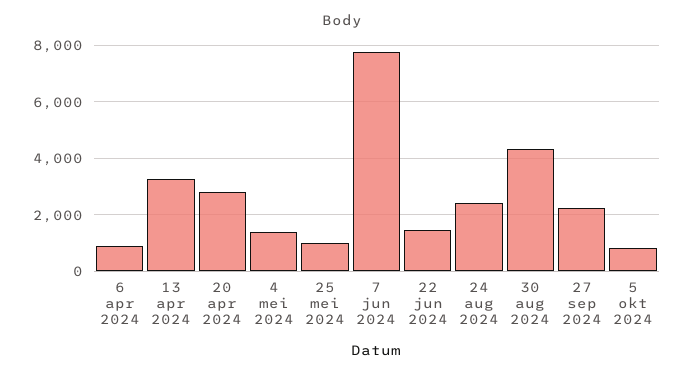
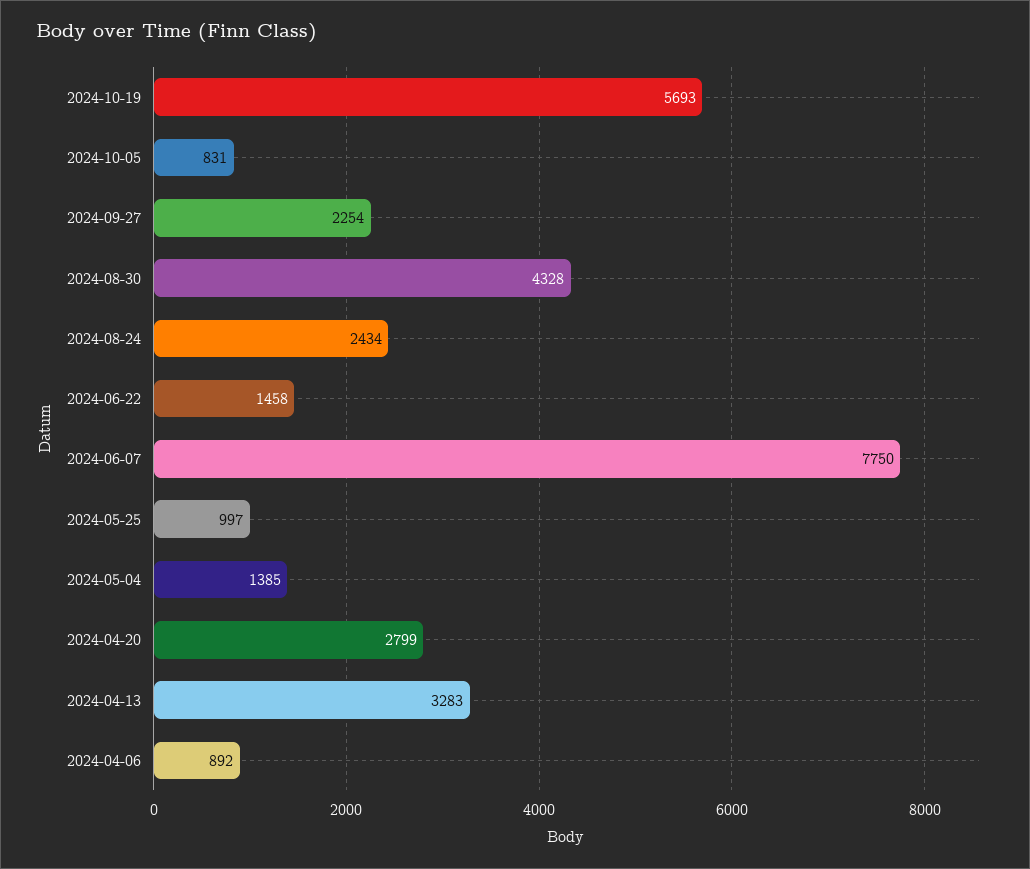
2024-10-19: none -> 5693

